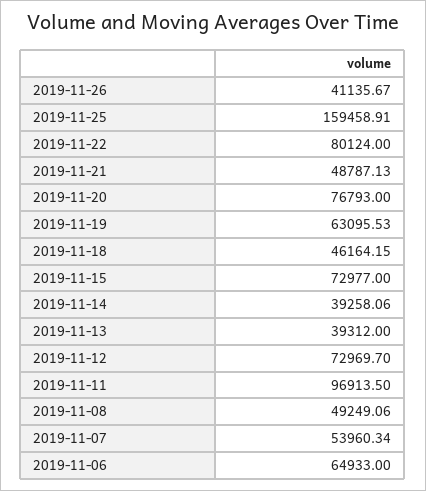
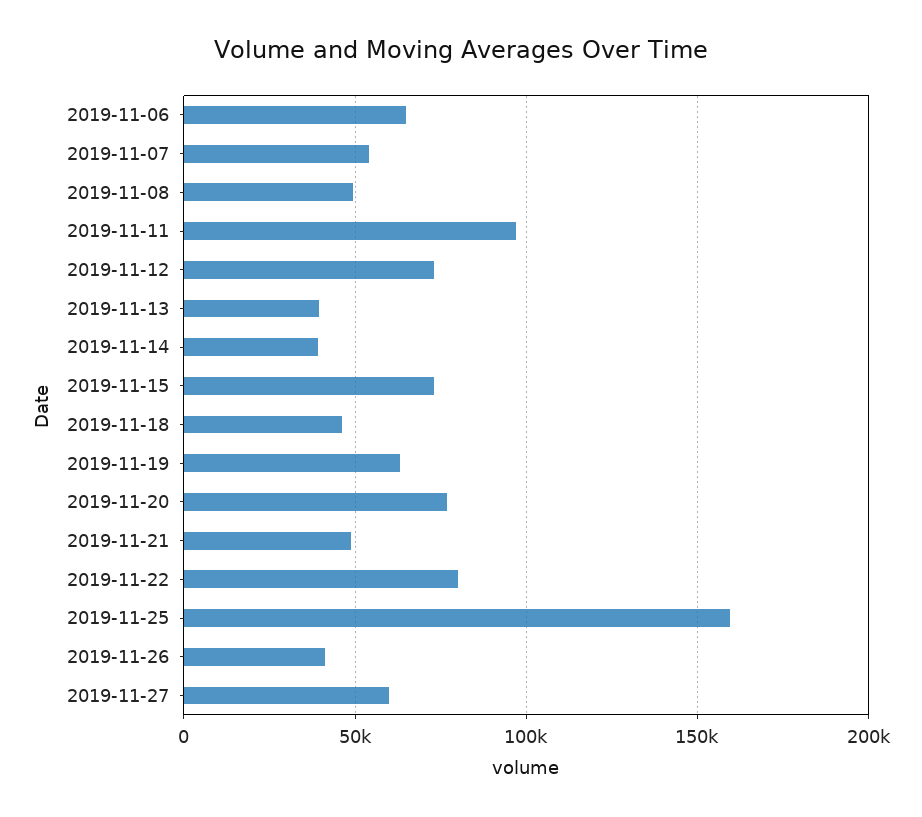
2019-11-27: none -> 60000

